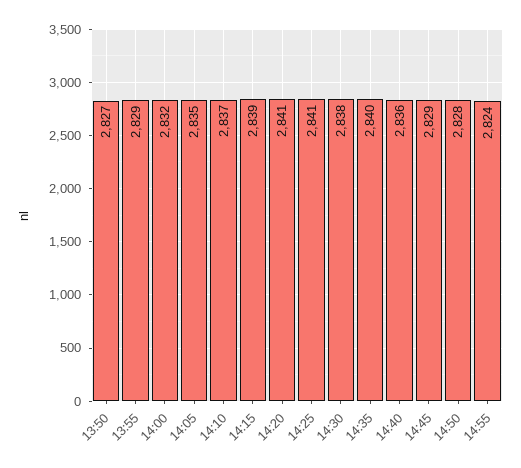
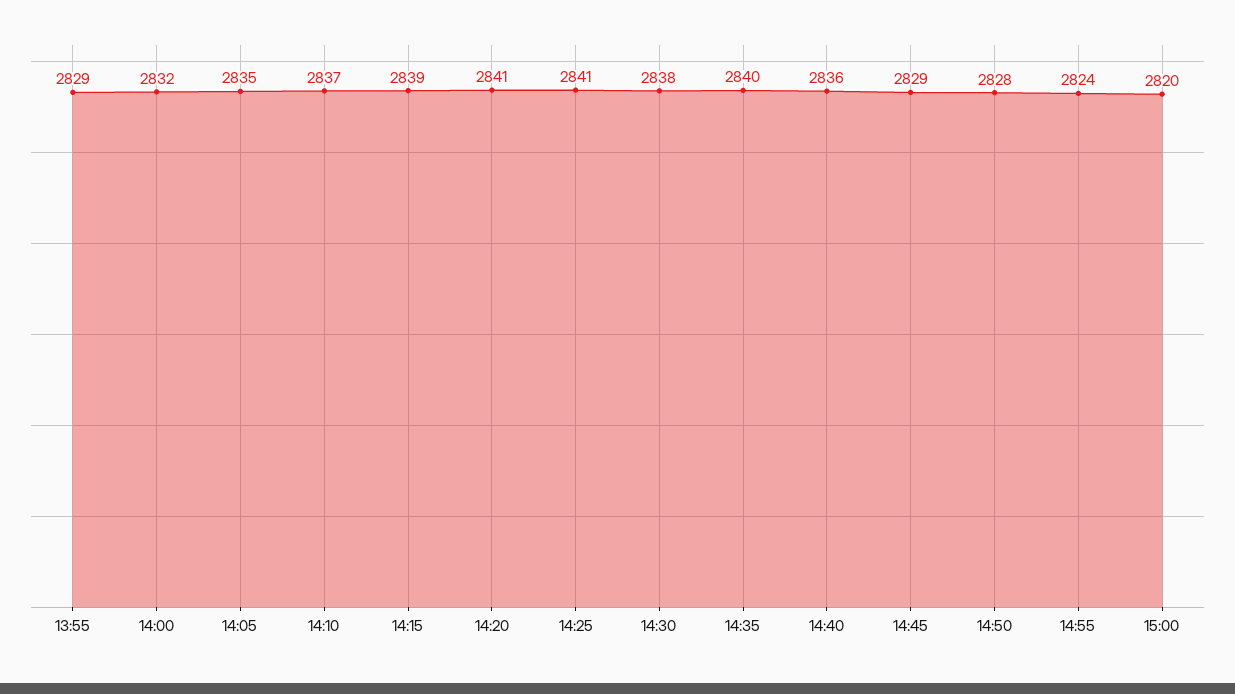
13:50: 2827 -> none
15:00: none -> 2820

